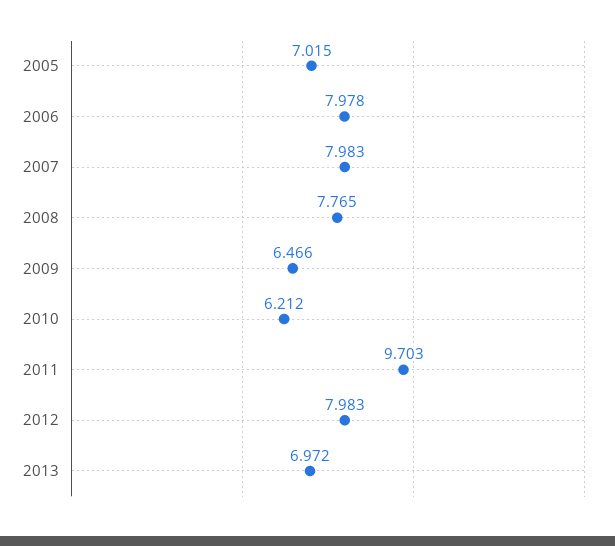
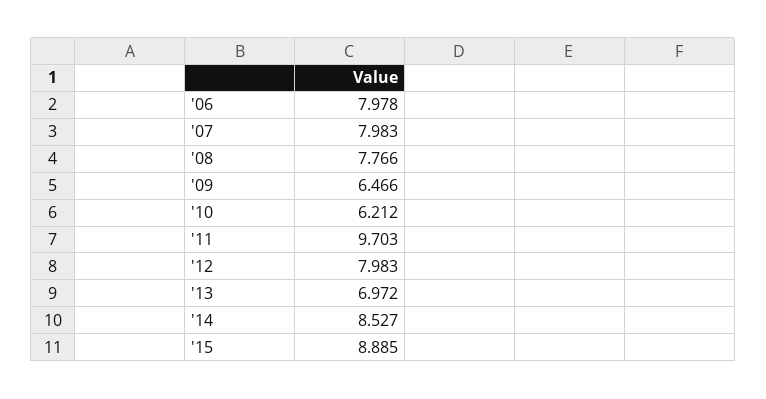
2005: 7.015 -> none
2008: 7.765 -> 7.766
'14: none -> 8.527
'15: none -> 8.885

